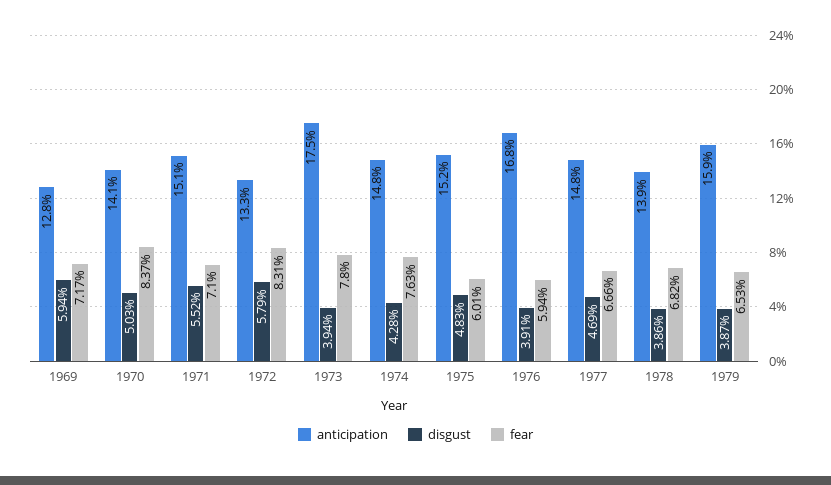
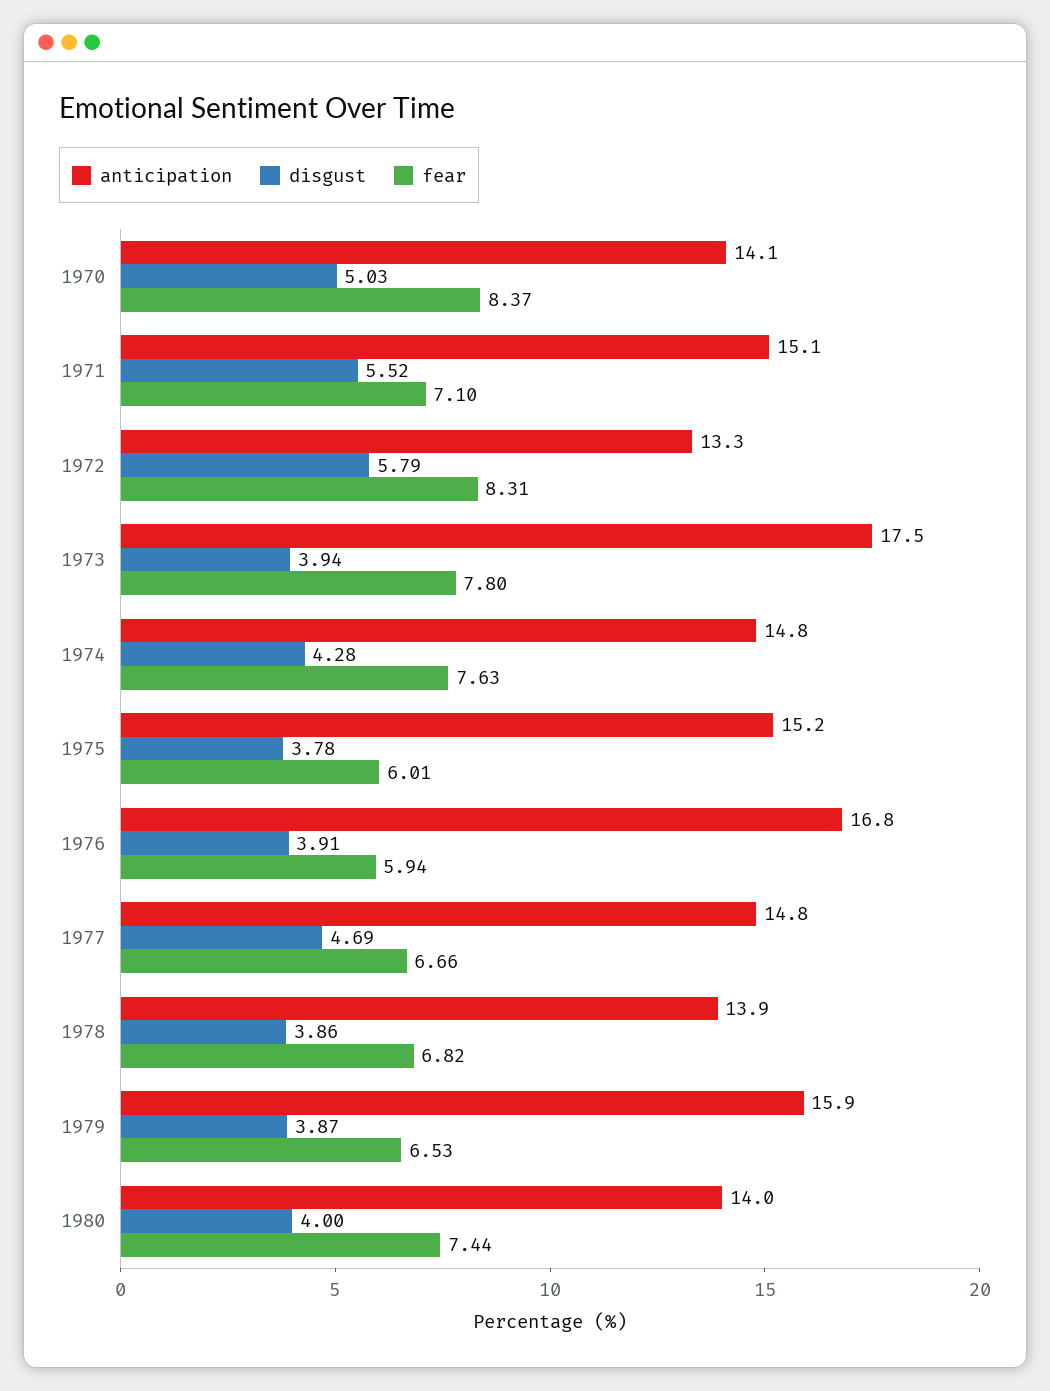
anticipation, 1969: 12.8 -> none
disgust, 1969: 5.94 -> none
fear, 1969: 7.17 -> none
disgust, 1975: 4.83 -> 3.78
anticipation, 1980: none -> 14
disgust, 1980: none -> 4
fear, 1980: none -> 7.44

